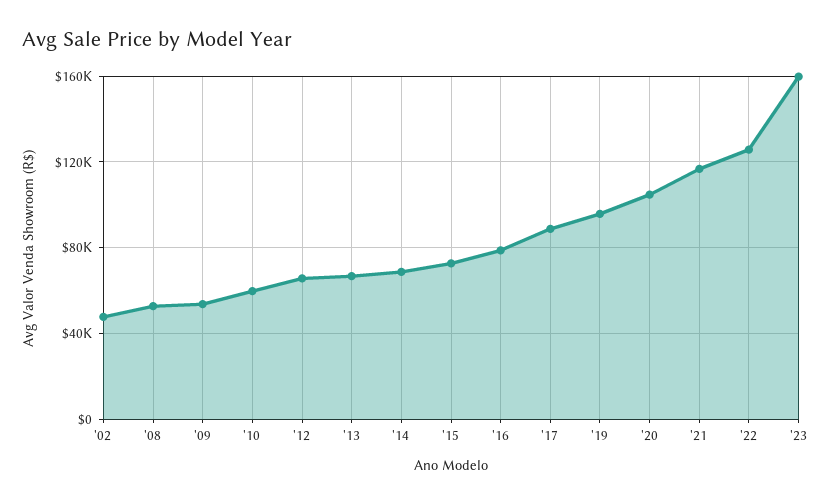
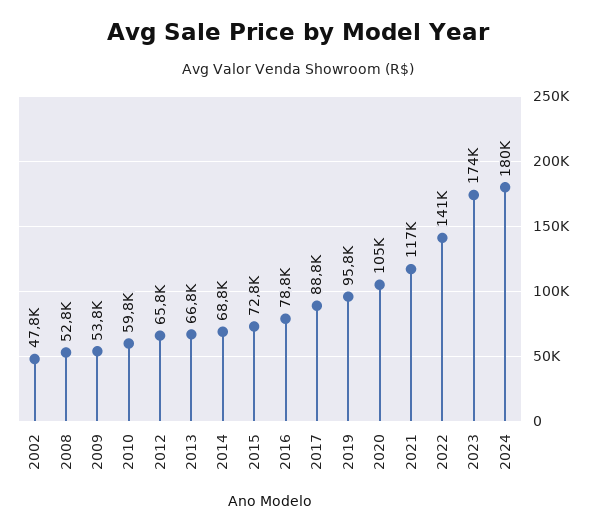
'22: 125000 -> 141000
'23: 160000 -> 174000
2024: none -> 180000

